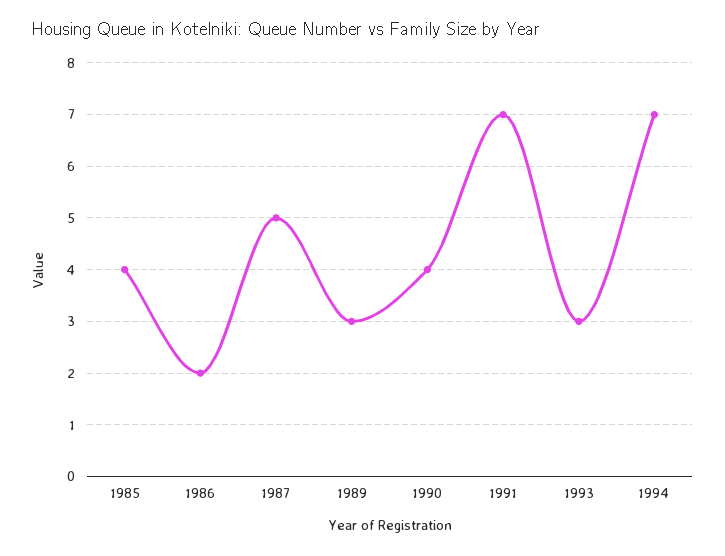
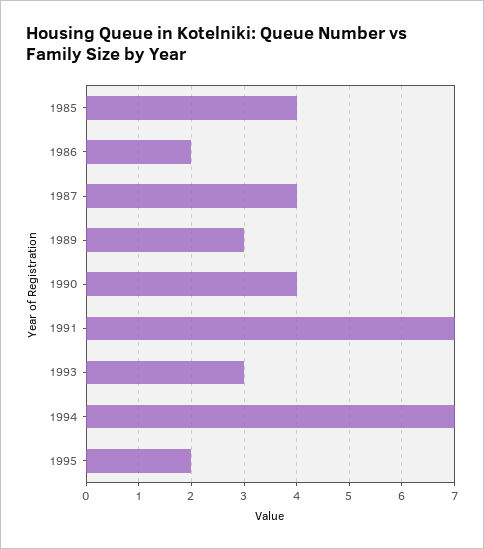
1987: 5 -> 4
1995: none -> 2

